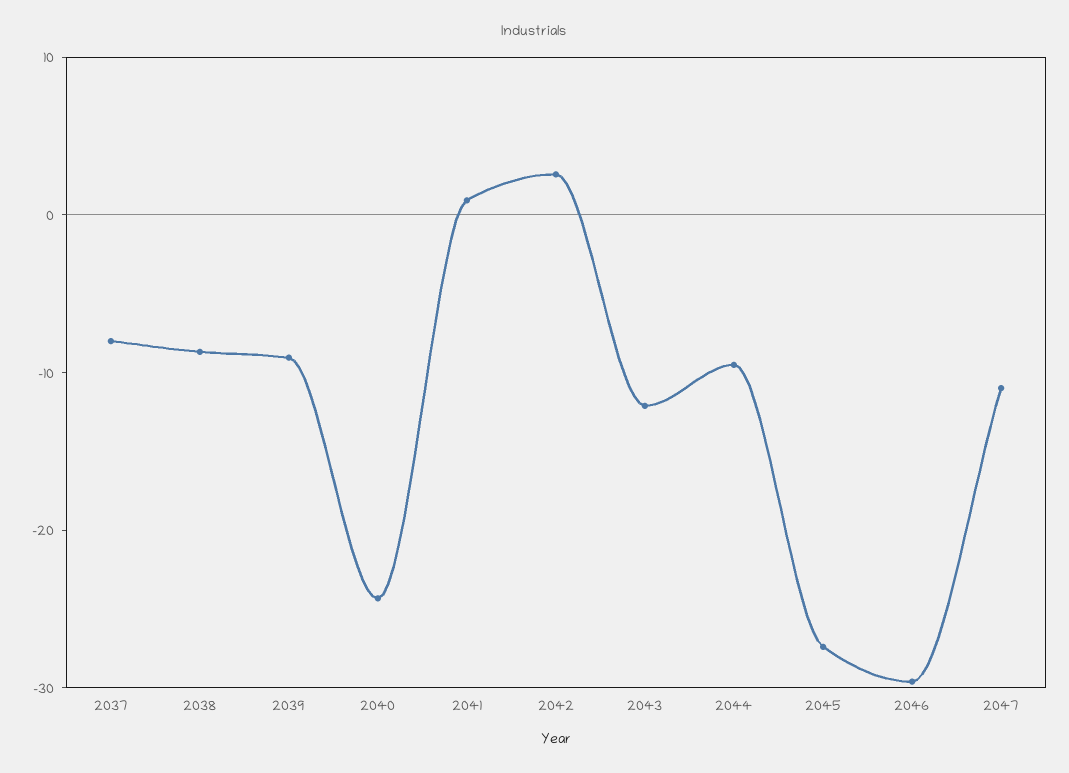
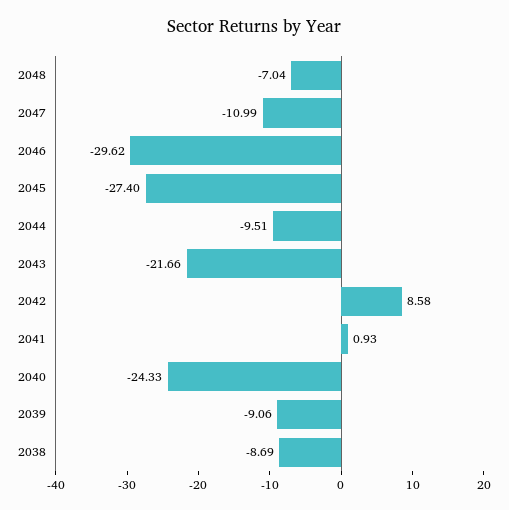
2037: -8 -> none
2042: 2 -> 8.58
2043: -12 -> -21.66
2048: none -> -7.04

